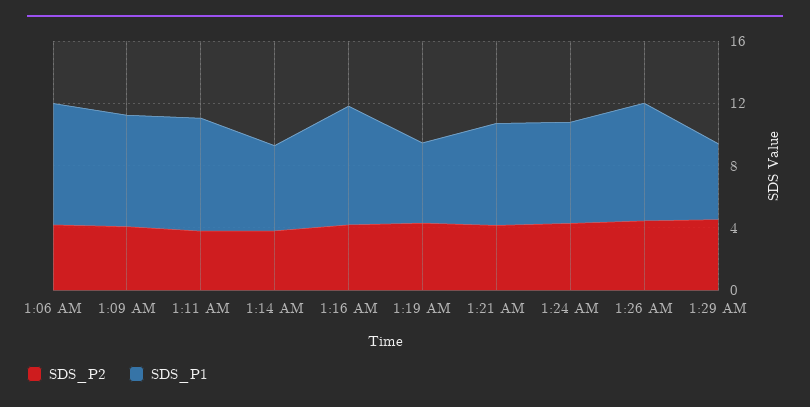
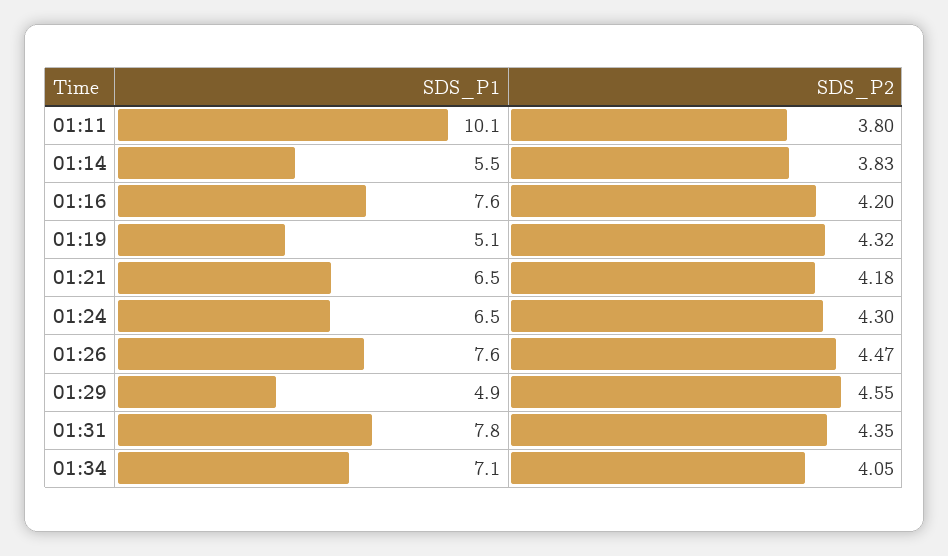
SDS_P2, 1:06 AM: 4 -> none
SDS_P1, 1:06 AM: 8 -> none
SDS_P2, 1:09 AM: 4 -> none
SDS_P1, 1:09 AM: 7 -> none
SDS_P1, 1:11 AM: 7 -> 10.1
SDS_P1, 01:31: none -> 7.8
SDS_P2, 01:31: none -> 4.35
SDS_P1, 01:34: none -> 7.1
SDS_P2, 01:34: none -> 4.05

